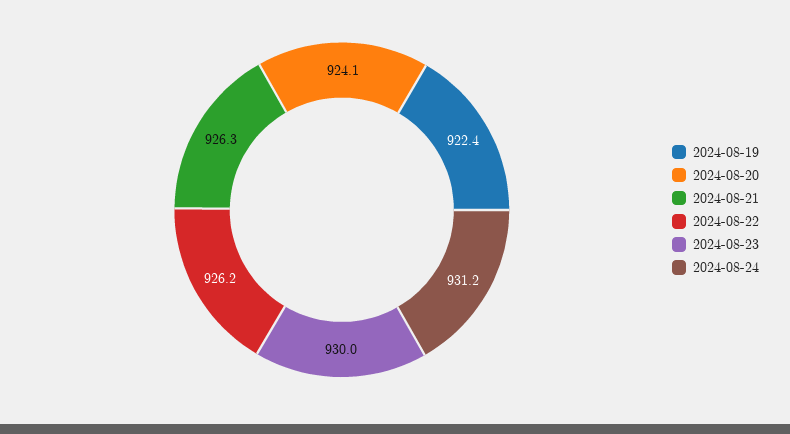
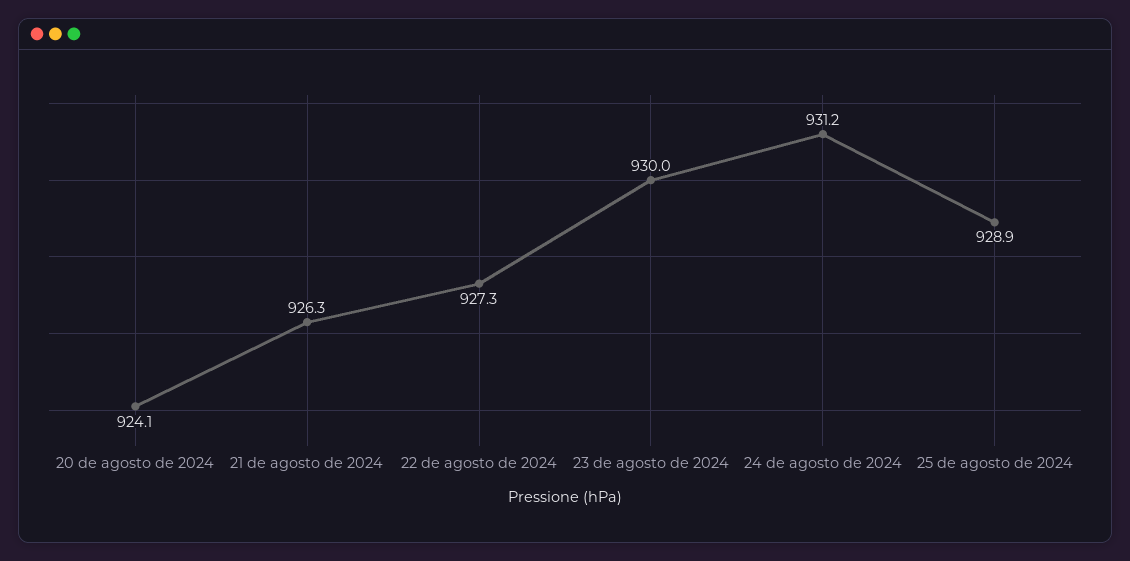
2024-08-19: 922.4 -> none
2024-08-22: 926.2 -> 927.3
25 de agosto de 2024: none -> 928.9

